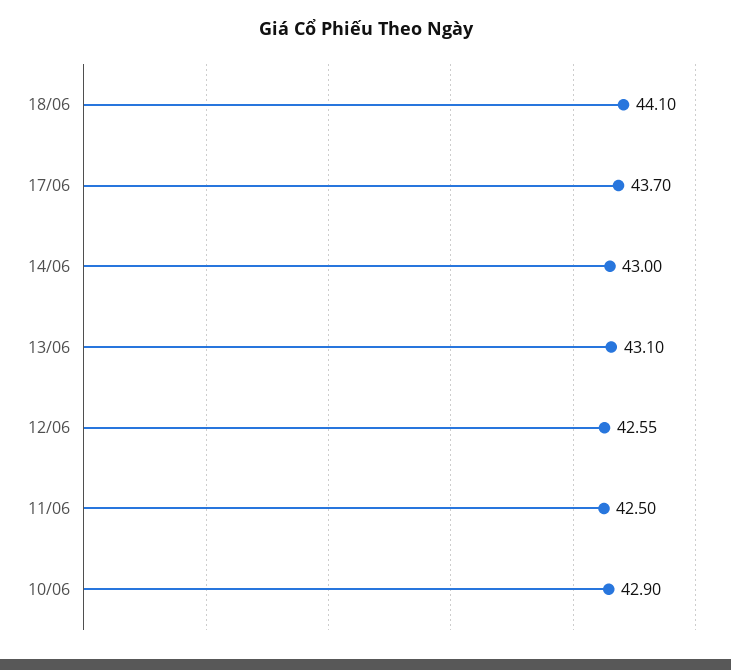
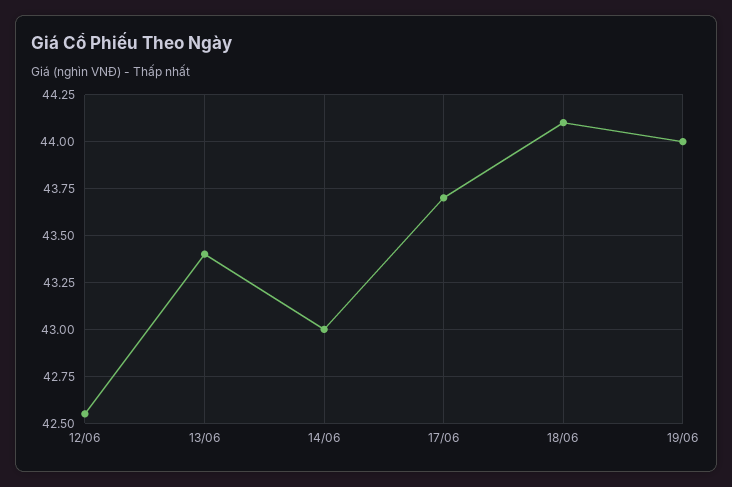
13/06: 43.1 -> 43.4
11/06: 42.5 -> none
10/06: 42.9 -> none
19/06: none -> 44

